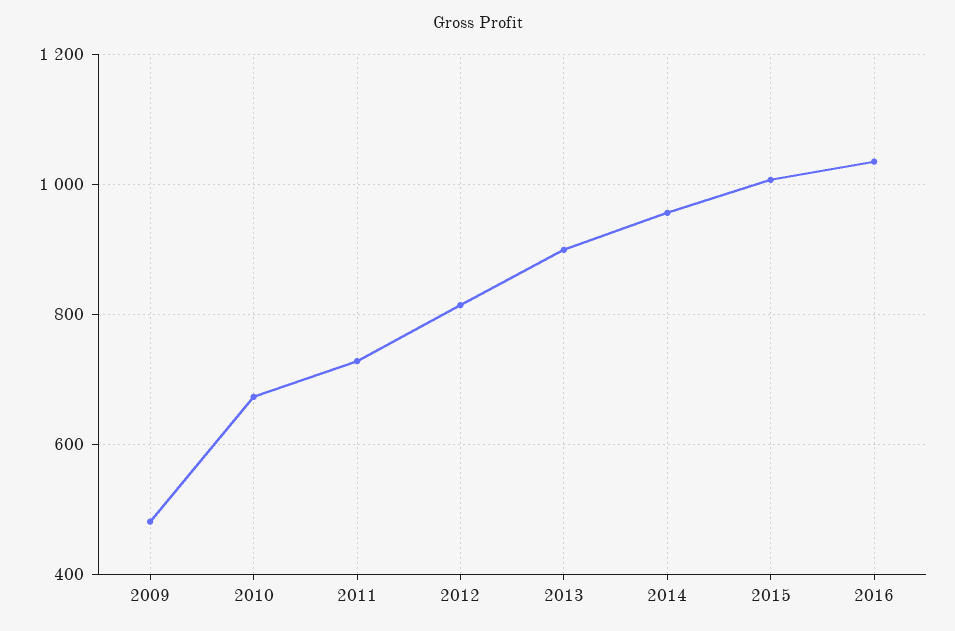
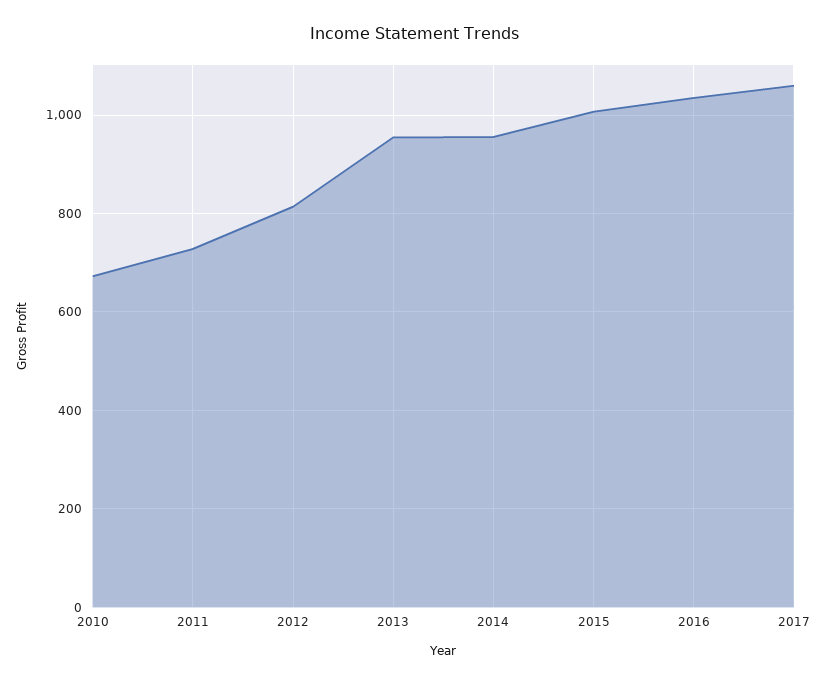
2009: 480 -> none
2013: 900 -> 960
2017: none -> 1060

